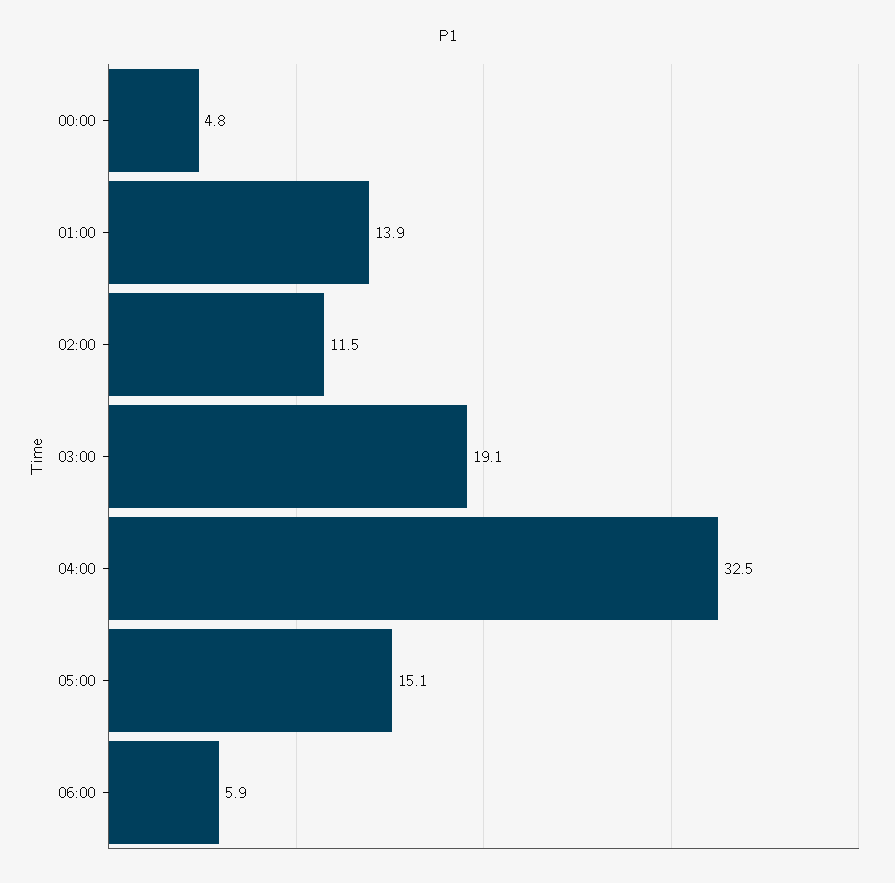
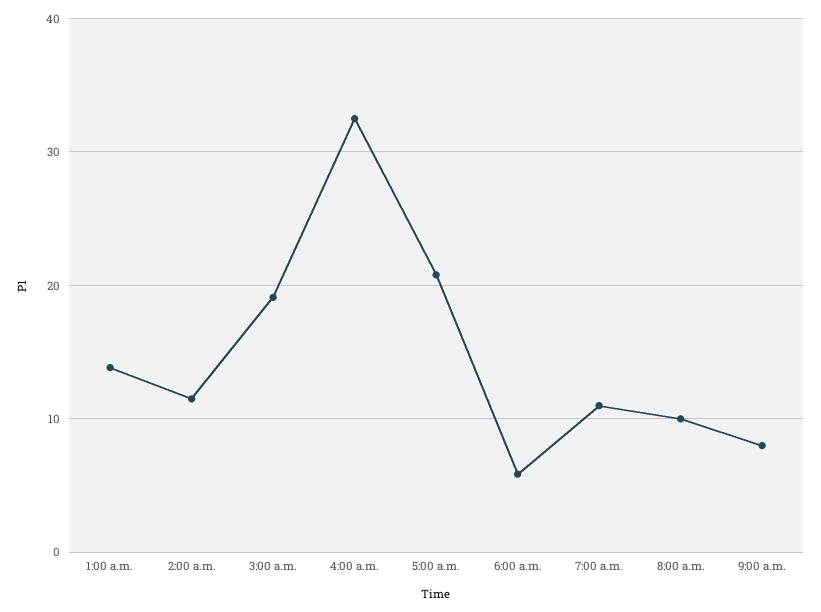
00:00: 4.8 -> none
05:00: 15.1 -> 21
7:00 a.m.: none -> 11
8:00 a.m.: none -> 10
9:00 a.m.: none -> 8

